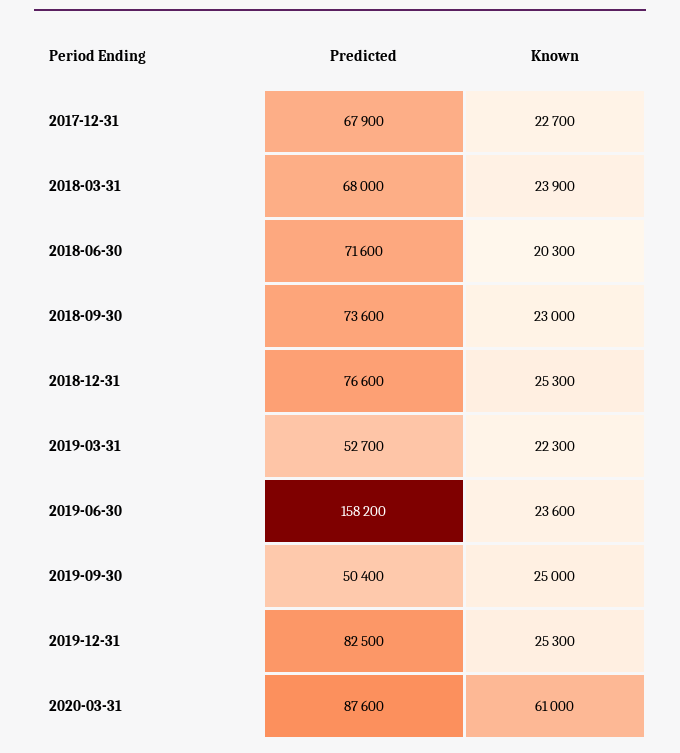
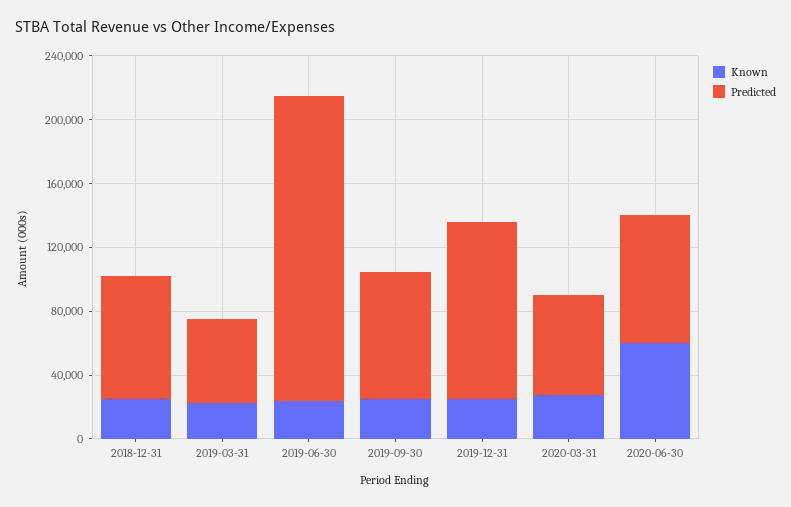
Predicted, 2017-12-31: 67900 -> none
Known, 2017-12-31: 22700 -> none
Predicted, 2018-03-31: 68000 -> none
Known, 2018-03-31: 23900 -> none
Predicted, 2018-06-30: 71600 -> none
Known, 2018-06-30: 20300 -> none
Predicted, 2018-09-30: 73600 -> none
Known, 2018-09-30: 23000 -> none
Predicted, 2019-06-30: 158200 -> 190000
Predicted, 2019-09-30: 50400 -> 80000
Predicted, 2019-12-31: 82500 -> 110000
Predicted, 2020-03-31: 87600 -> 60000
Known, 2020-03-31: 61000 -> 30000
Known, 2020-06-30: none -> 60000
Predicted, 2020-06-30: none -> 80000

